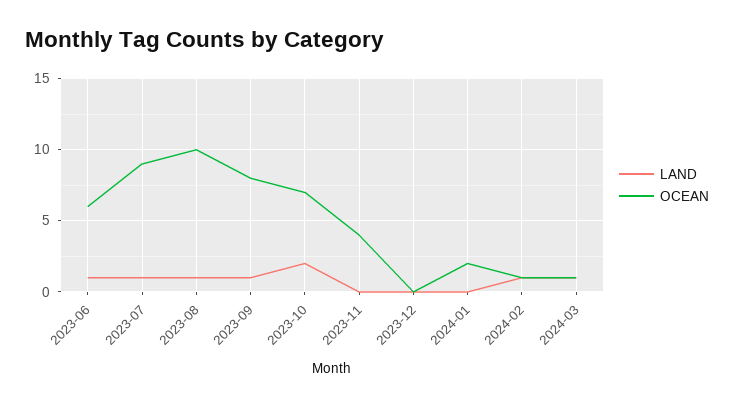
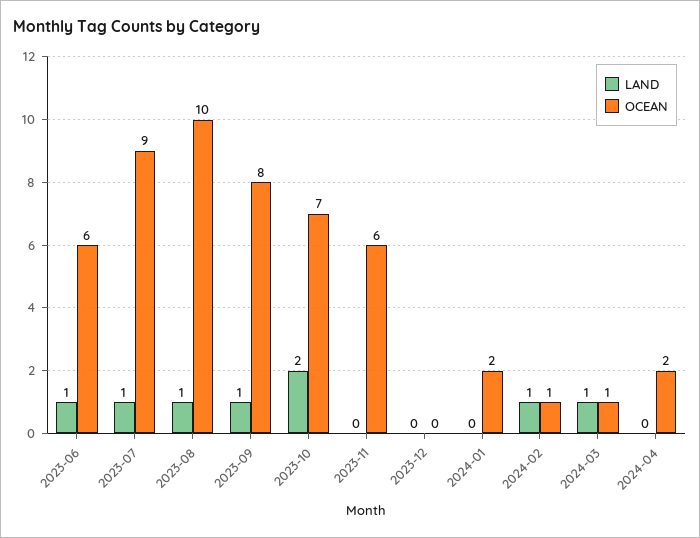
OCEAN, 2023-11: 4 -> 6
LAND, 2024-04: none -> 0
OCEAN, 2024-04: none -> 2

